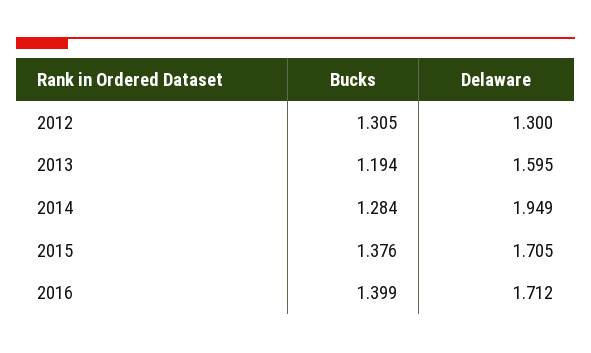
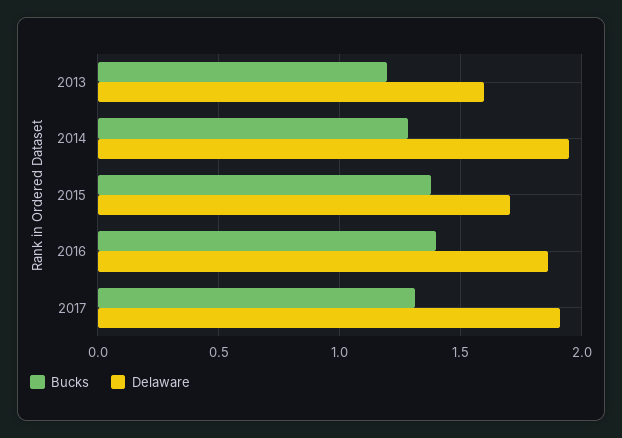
Bucks, 2012: 1.305 -> none
Delaware, 2012: 1.3 -> none
Delaware, 2016: 1.712 -> 1.85
Bucks, 2017: none -> 1.3
Delaware, 2017: none -> 1.9

